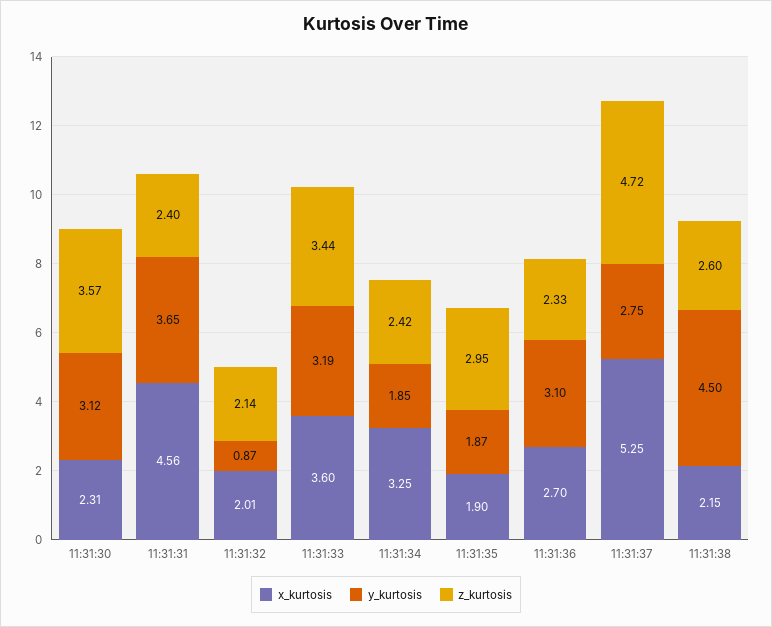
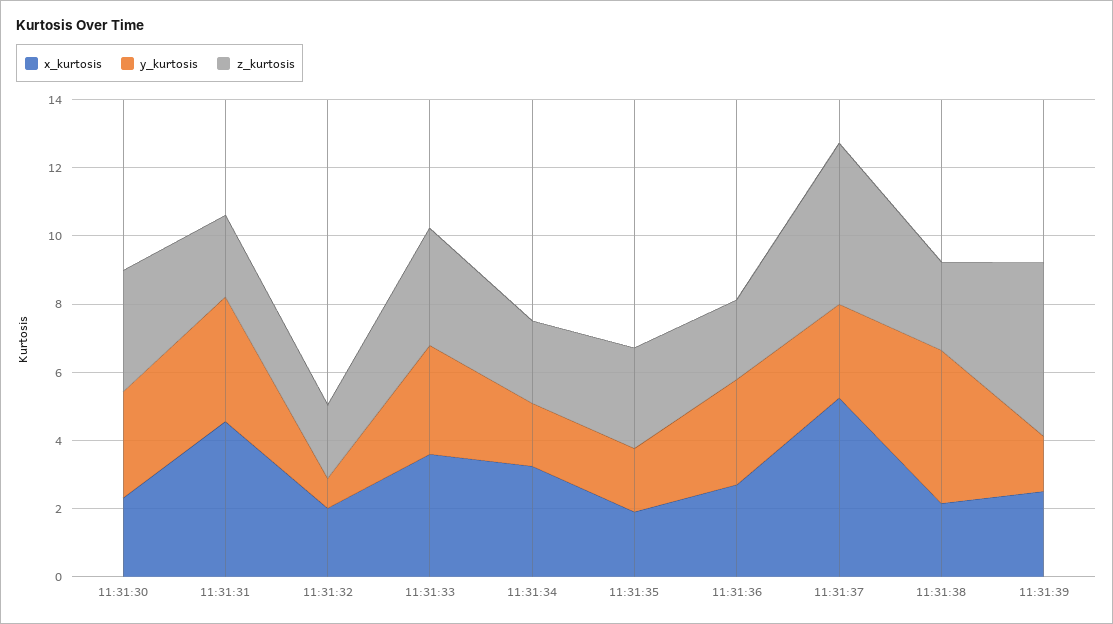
x_kurtosis, 11:31:39: none -> 2.5
y_kurtosis, 11:31:39: none -> 1.5
z_kurtosis, 11:31:39: none -> 5

